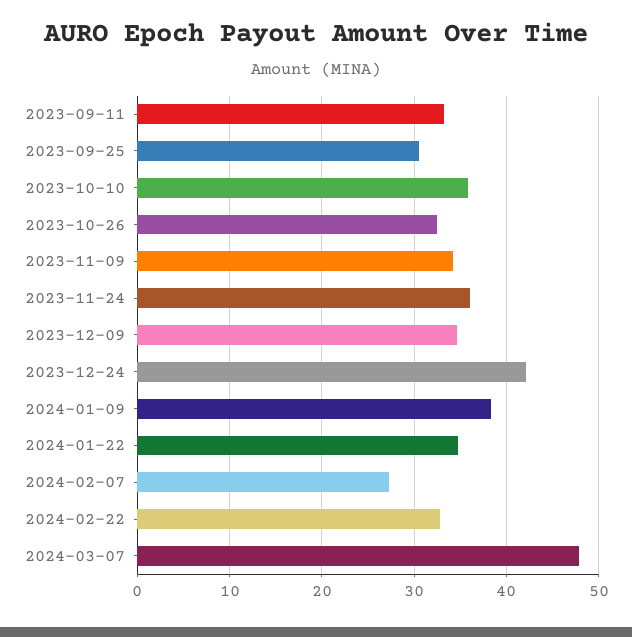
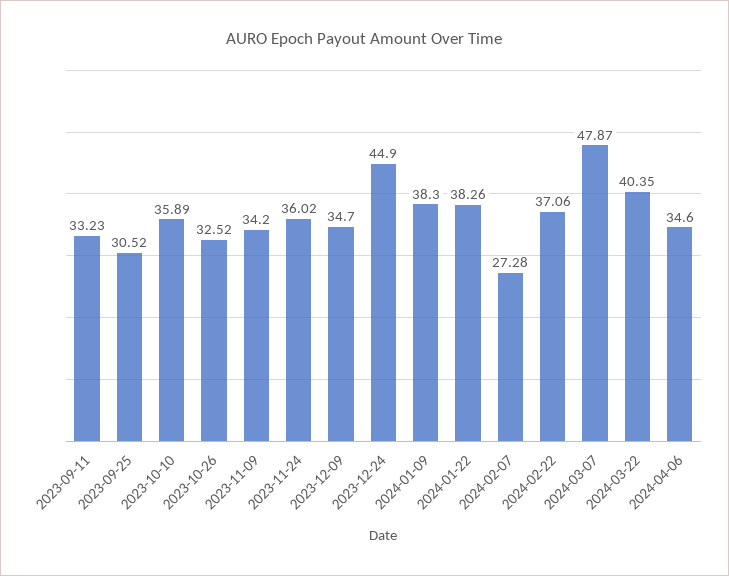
2023-12-24: 42 -> 44.9
2024-01-22: 35 -> 38.26
2024-02-22: 33 -> 37.06
2024-03-22: none -> 40.35
2024-04-06: none -> 34.6

